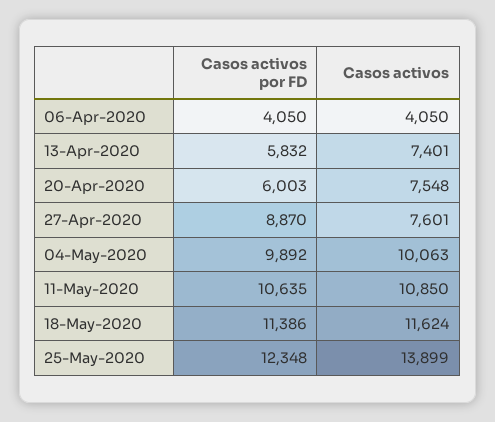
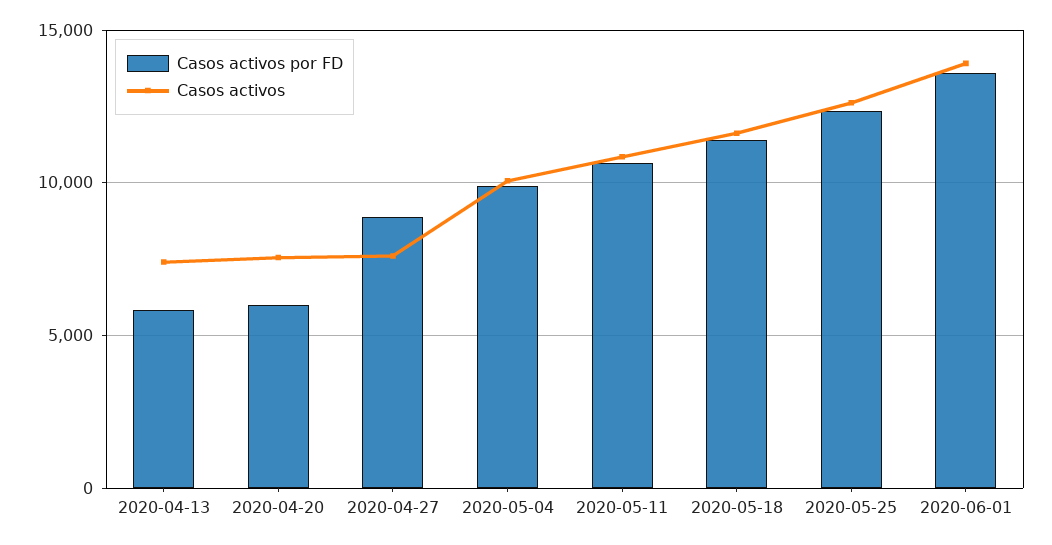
Casos activos por FD, 06-Apr-2020: 4050 -> none
Casos activos, 06-Apr-2020: 4050 -> none
Casos activos, 25-May-2020: 13899 -> 12500
Casos activos por FD, 2020-06-01: none -> 13500
Casos activos, 2020-06-01: none -> 14000

